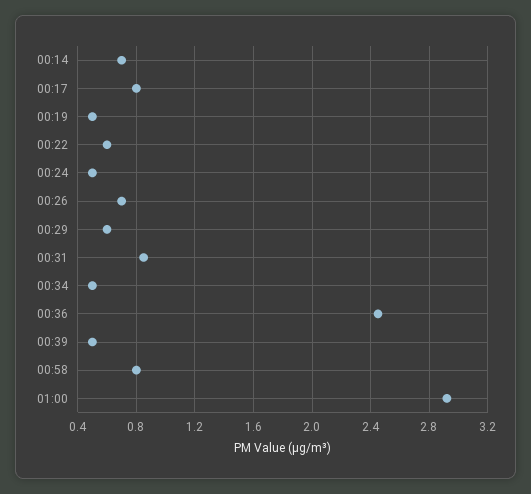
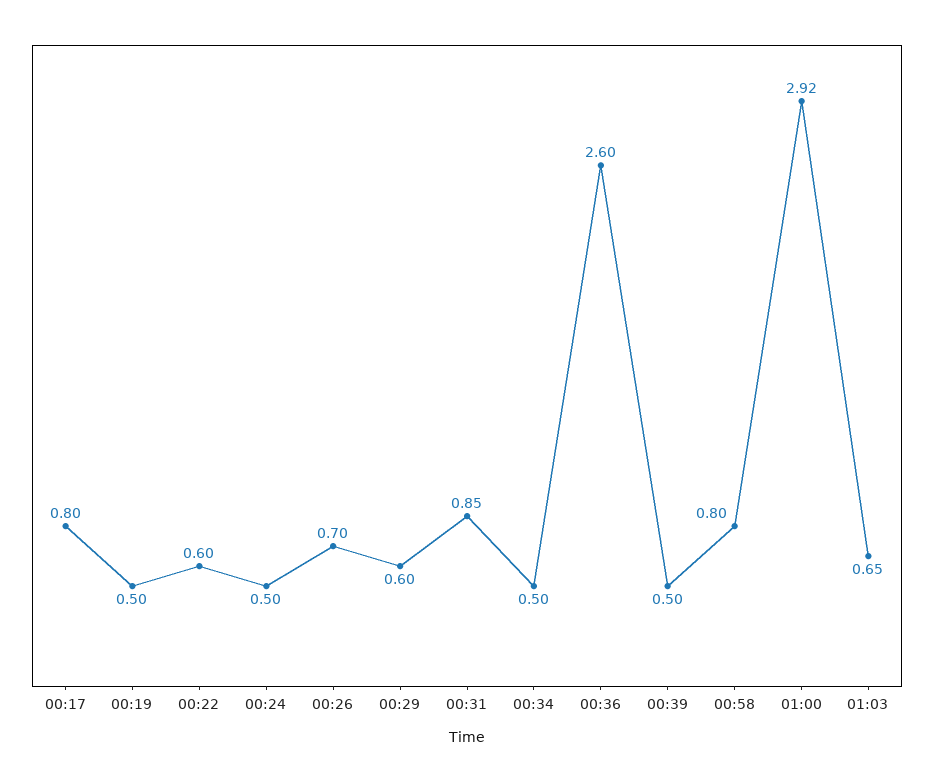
00:14: 0.7 -> none
00:36: 2.45 -> 2.6
01:03: none -> 0.65

